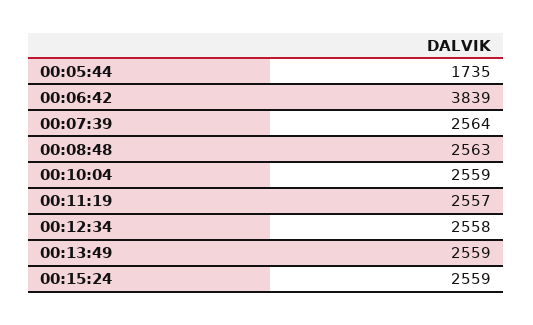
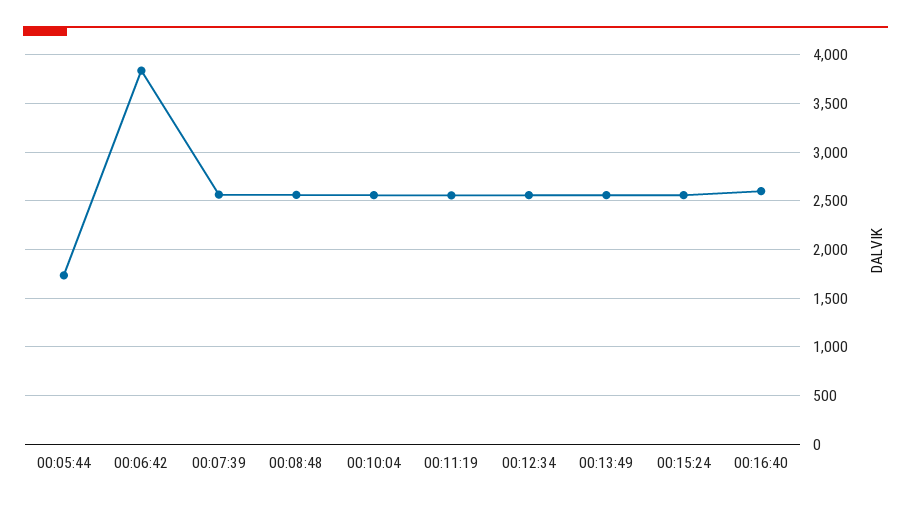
00:16:40: none -> 2600

